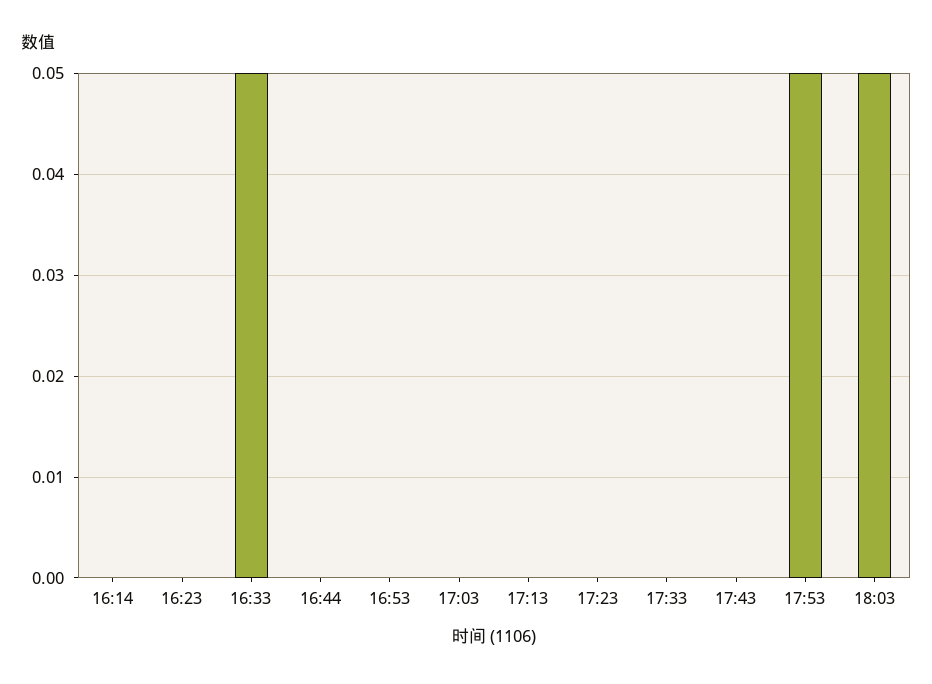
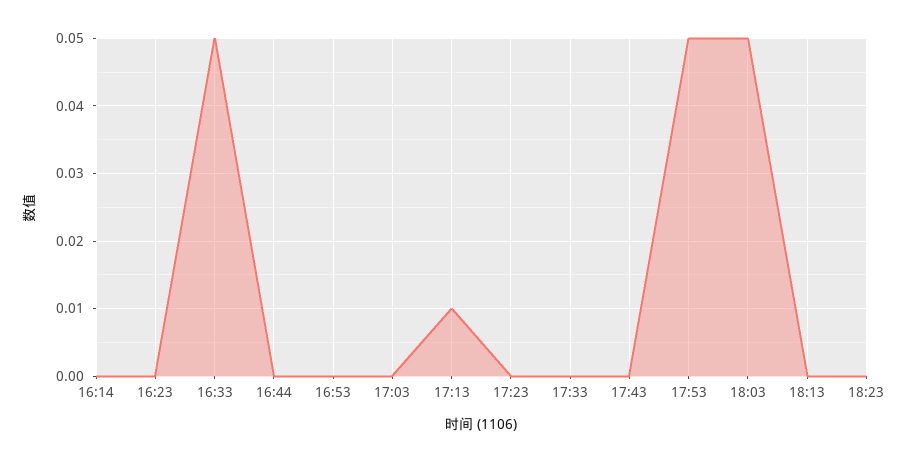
17:13: 0 -> 0.01
18:13: none -> 0
18:23: none -> 0

